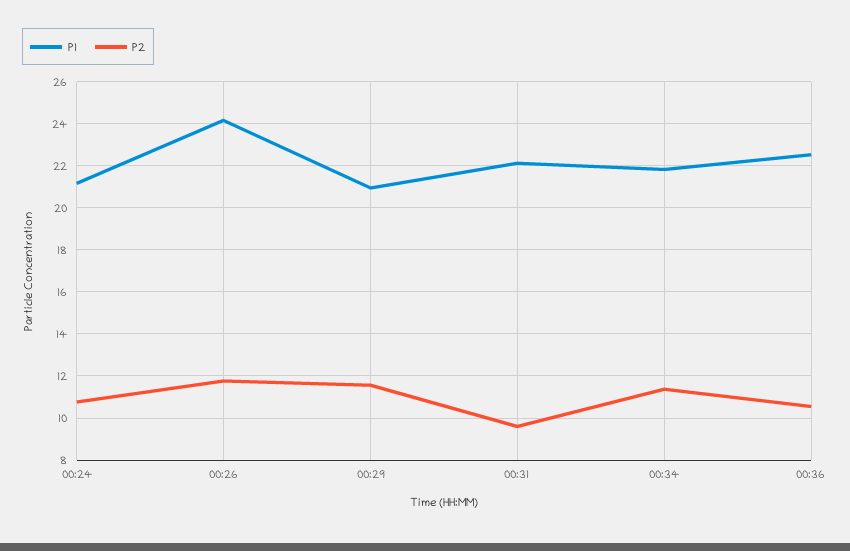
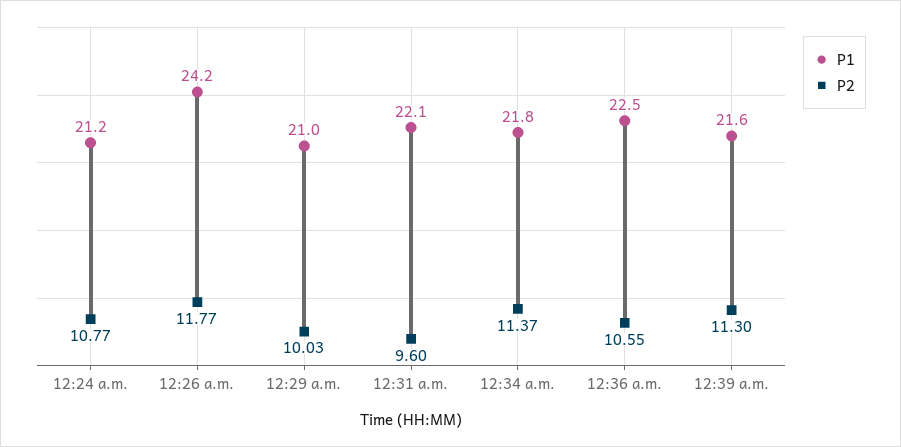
P2, 00:29: 11.5 -> 10.03
P1, 12:39 a.m.: none -> 21.6
P2, 12:39 a.m.: none -> 11.3

